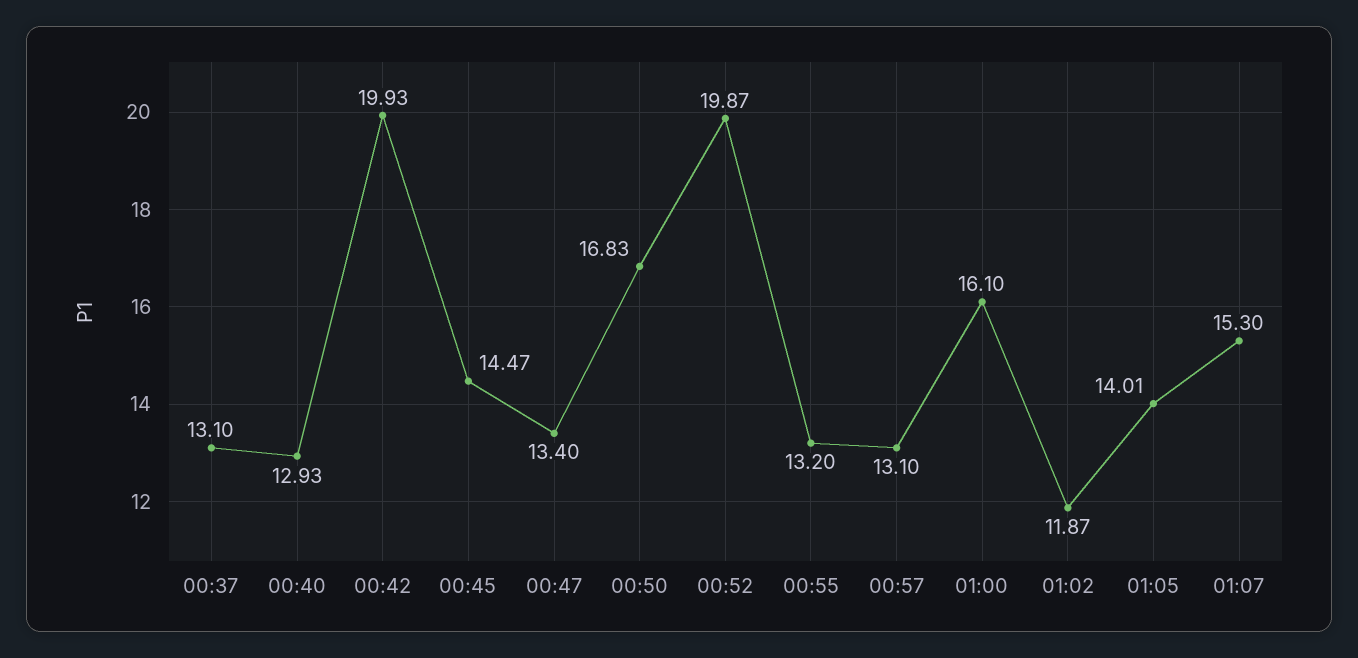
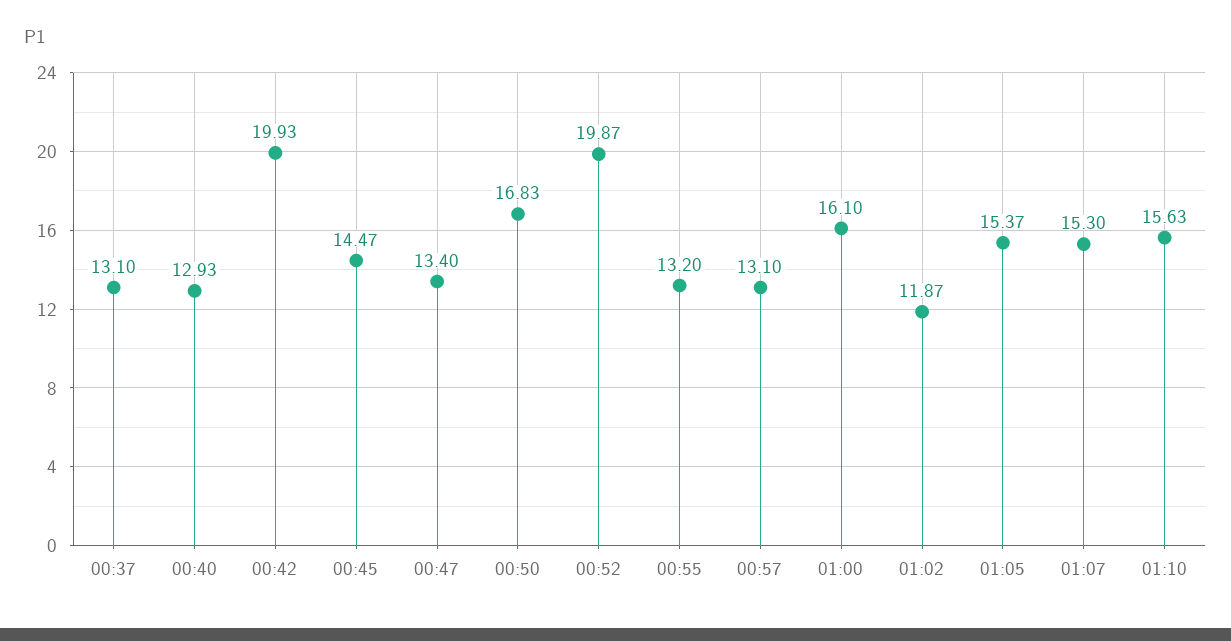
01:05: 14.01 -> 15.37
01:10: none -> 15.63

